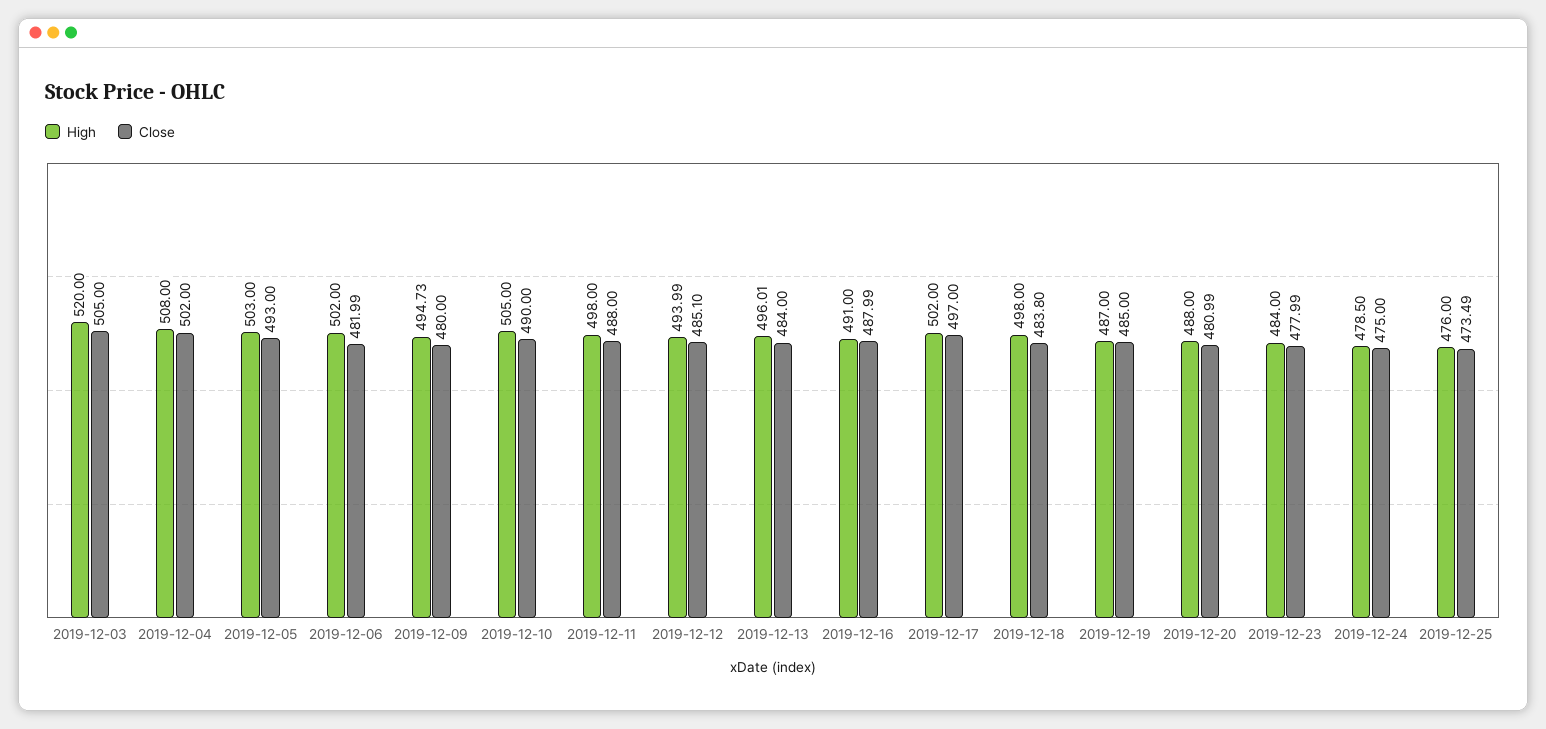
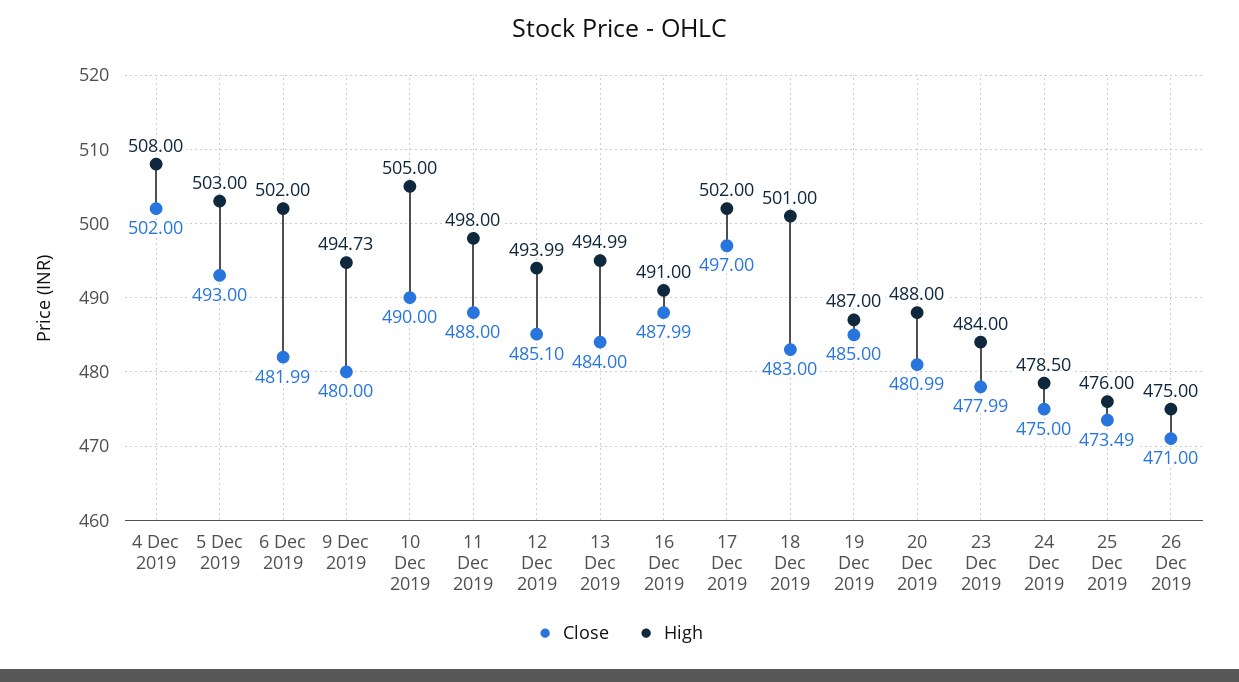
High, 2019-12-03: 520 -> none
Close, 2019-12-03: 505 -> none
High, 2019-12-13: 496.01 -> 494.99
High, 2019-12-18: 498 -> 501
Close, 2019-12-18: 483.8 -> 483
Close, 26 Dec 2019: none -> 471
High, 26 Dec 2019: none -> 475

